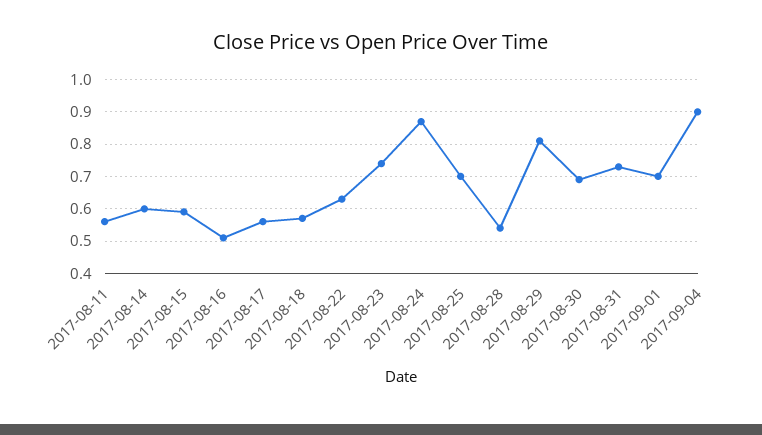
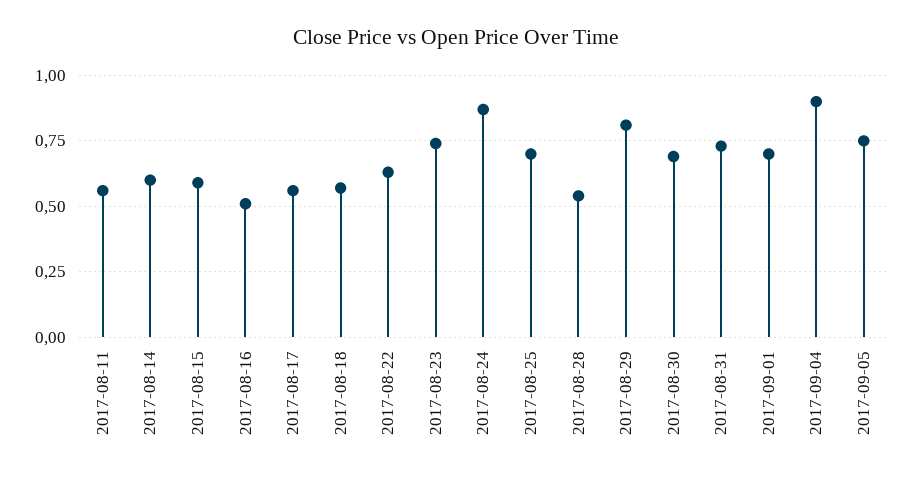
2017-09-05: none -> 0.75

